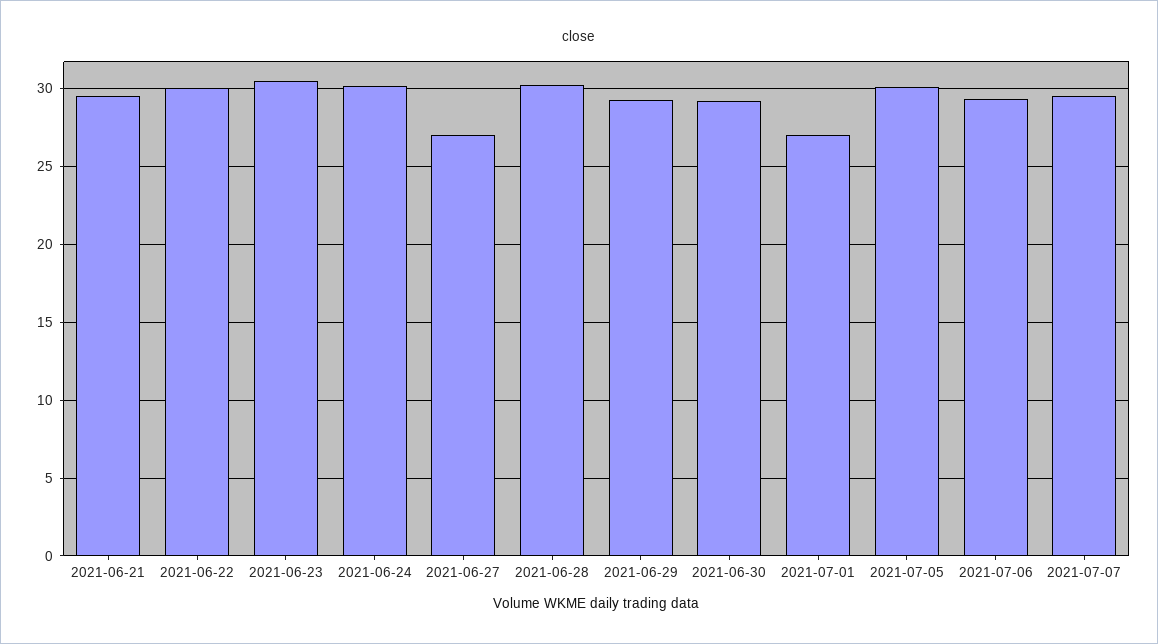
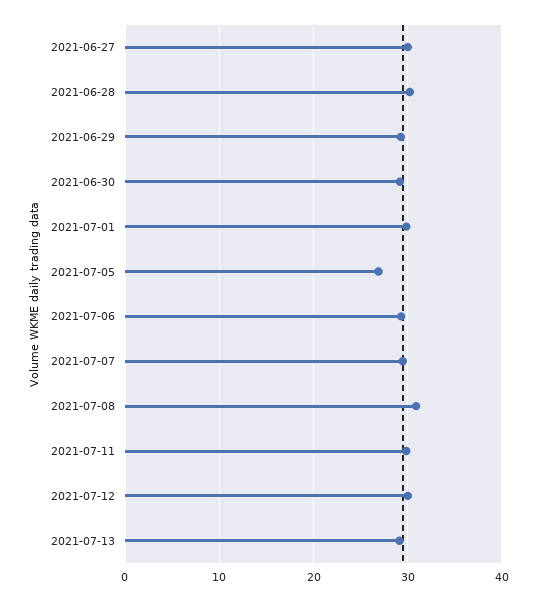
2021-06-21: 29.5 -> none
2021-06-22: 30 -> none
2021-06-23: 30.5 -> none
2021-06-24: 30 -> none
2021-06-27: 27 -> 30
2021-07-01: 27 -> 30
2021-07-05: 30 -> 27
2021-07-08: none -> 31
2021-07-11: none -> 30
2021-07-12: none -> 30
2021-07-13: none -> 29

